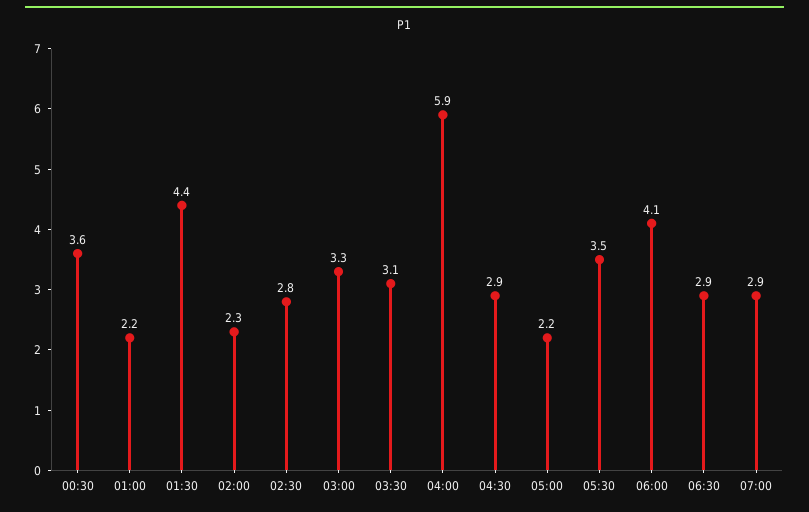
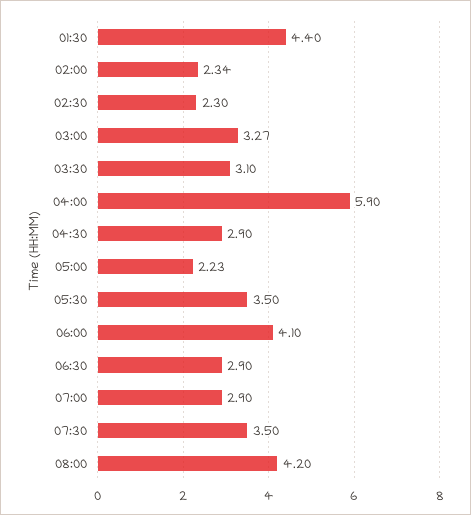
00:30: 3.6 -> none
01:00: 2.2 -> none
02:30: 2.8 -> 2.3
07:30: none -> 3.5
08:00: none -> 4.2

